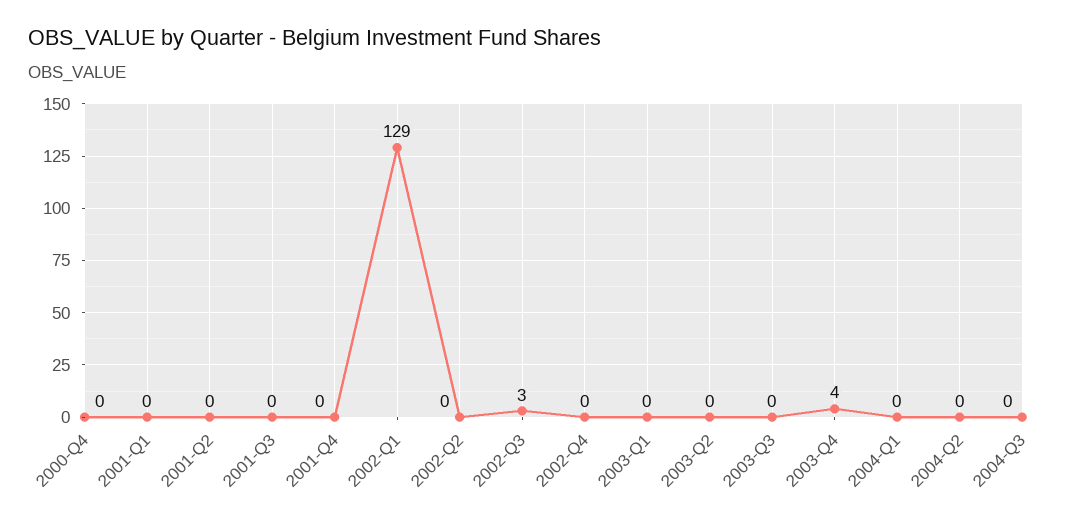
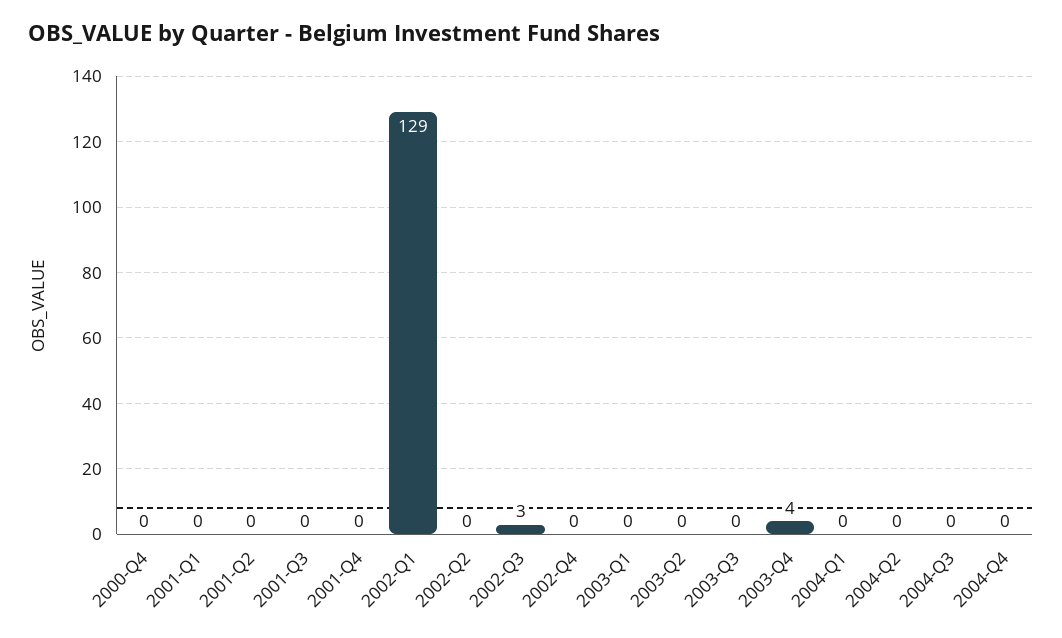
2004-Q4: none -> 0

